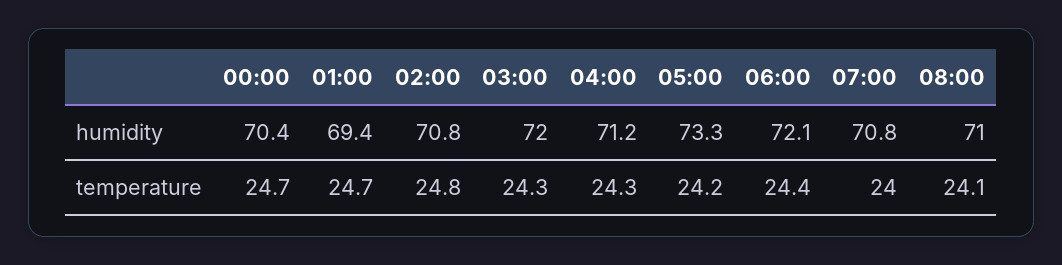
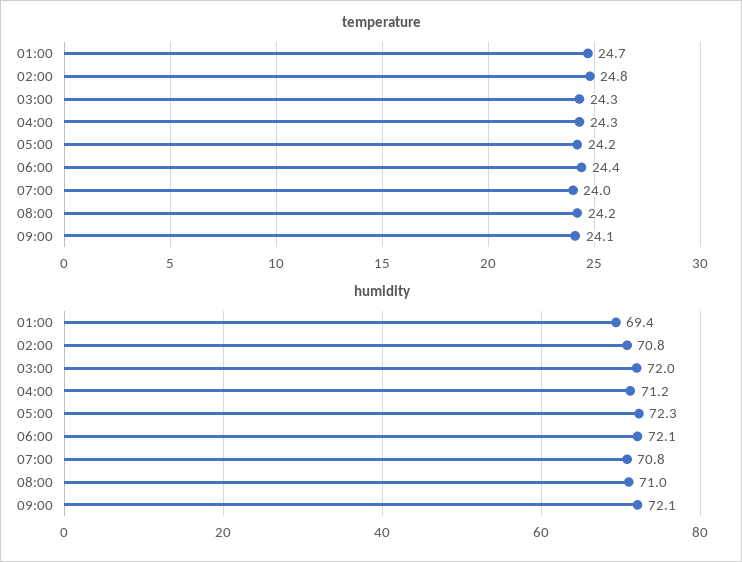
humidity, 00:00: 70.4 -> none
humidity, 05:00: 73.3 -> 72.3
temperature, 00:00: 24.7 -> none
temperature, 08:00: 24.1 -> 24.2
temperature, 09:00: none -> 24.1
humidity, 09:00: none -> 72.1

